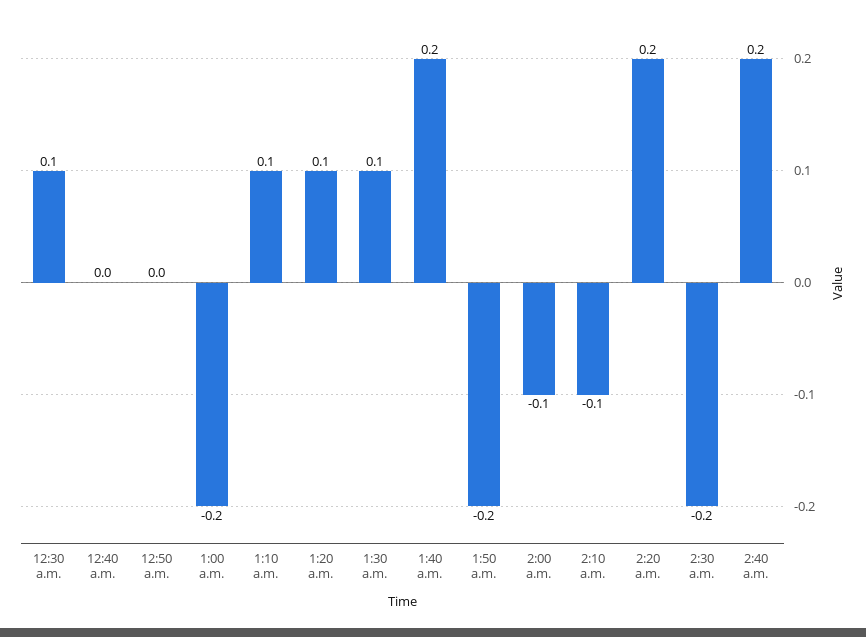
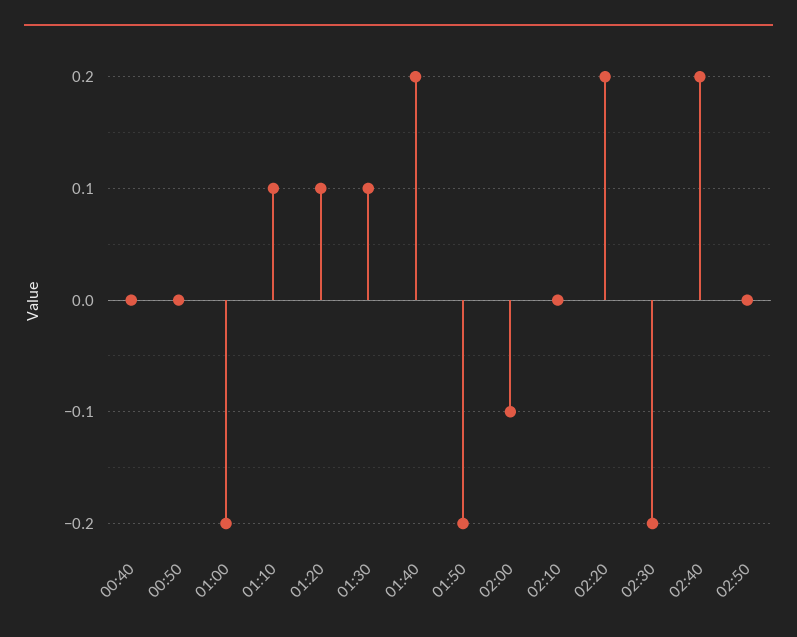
12:30 a.m.: 0.1 -> none
2:10 a.m.: -0.1 -> 0
02:50: none -> 0

